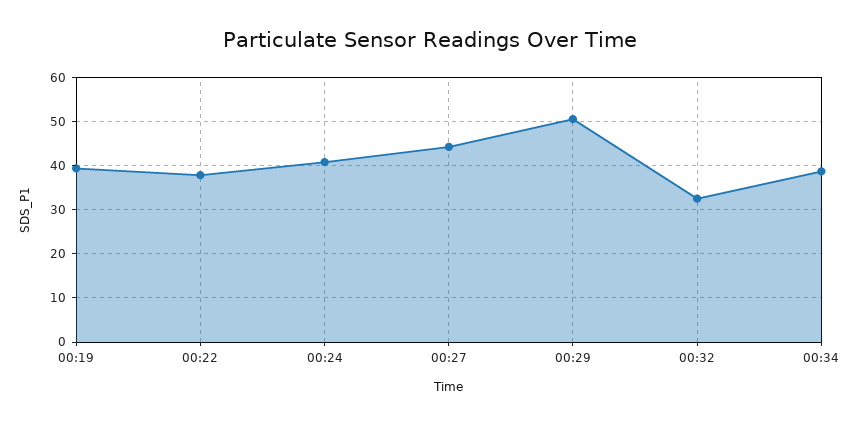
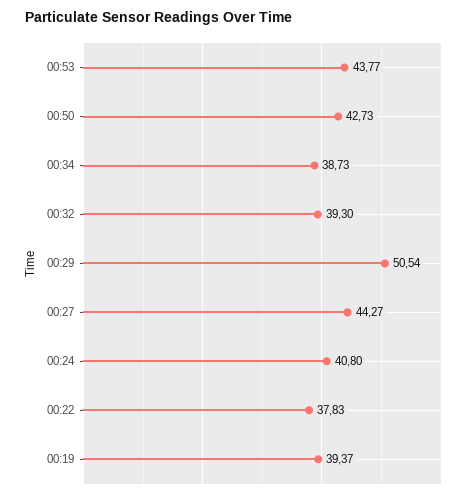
00:32: 32 -> 39.3
00:53: none -> 43.77
00:50: none -> 42.73

